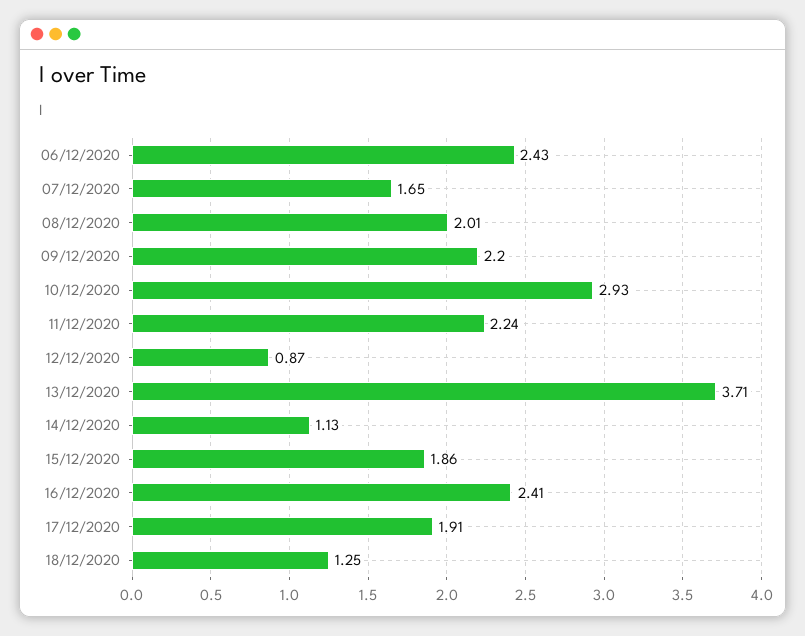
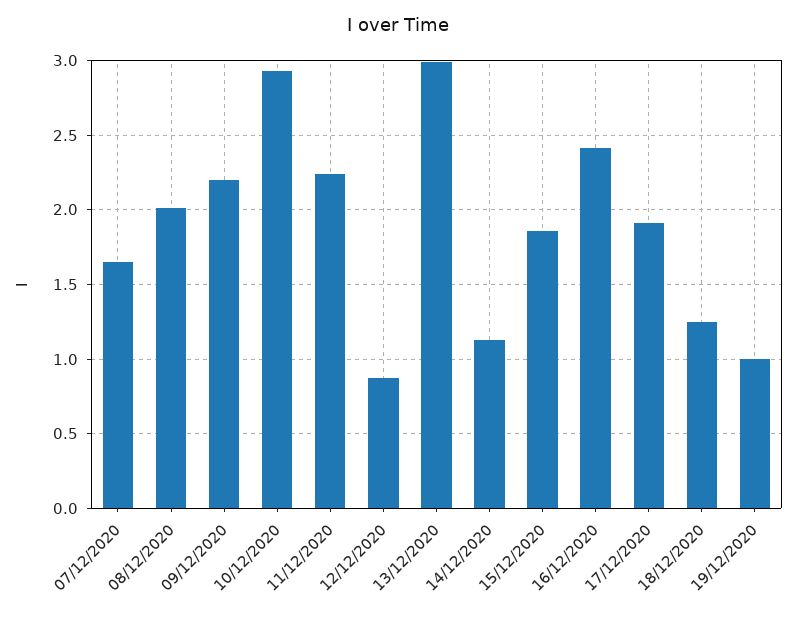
06/12/2020: 2.43 -> none
13/12/2020: 3.71 -> 3
19/12/2020: none -> 1

